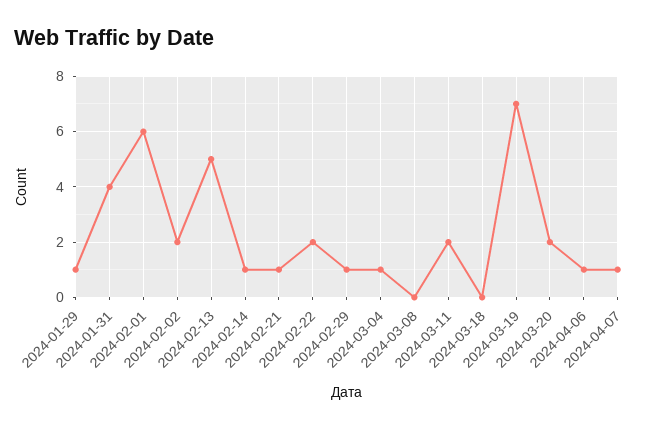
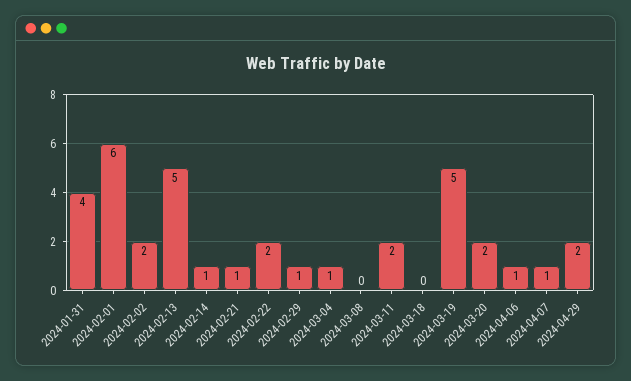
2024-01-29: 1 -> none
2024-03-19: 7 -> 5
2024-04-29: none -> 2

